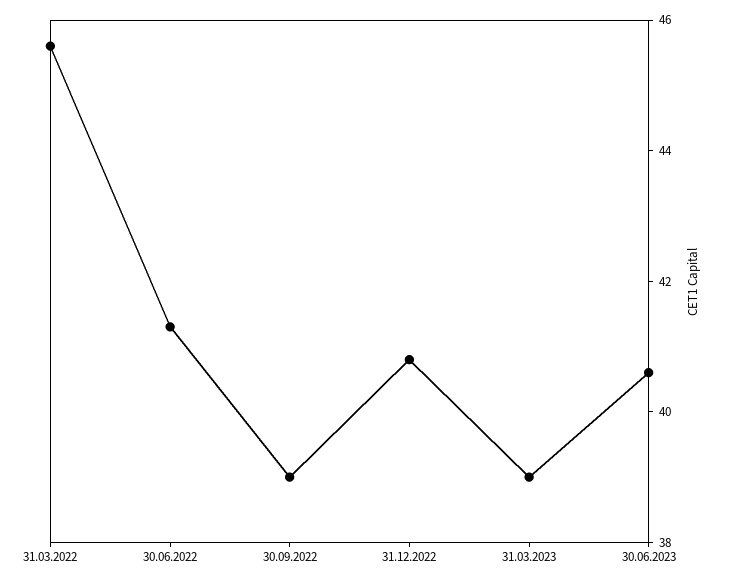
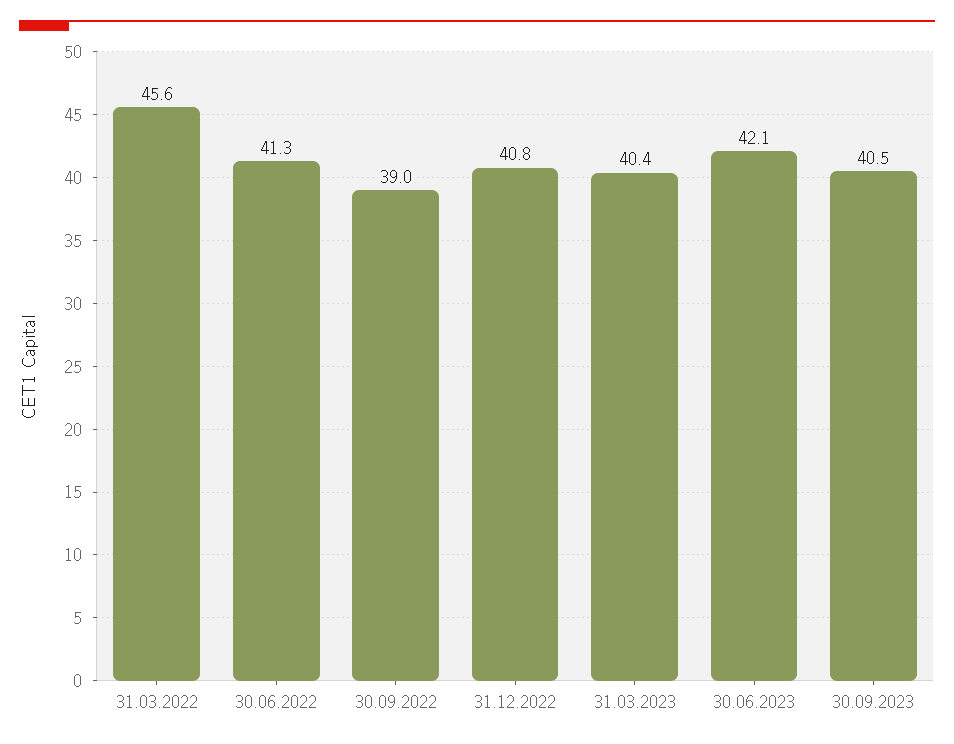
31.03.2023: 39 -> 40.4
30.06.2023: 40.5 -> 42.1
30.09.2023: none -> 40.5

